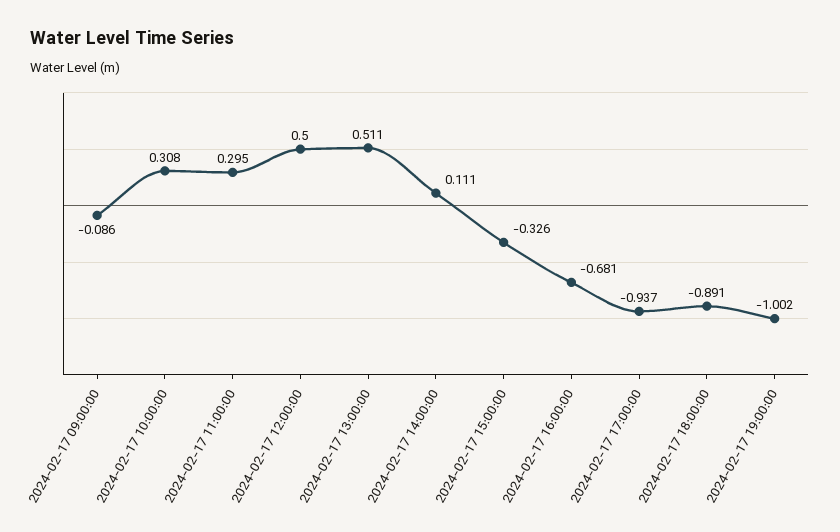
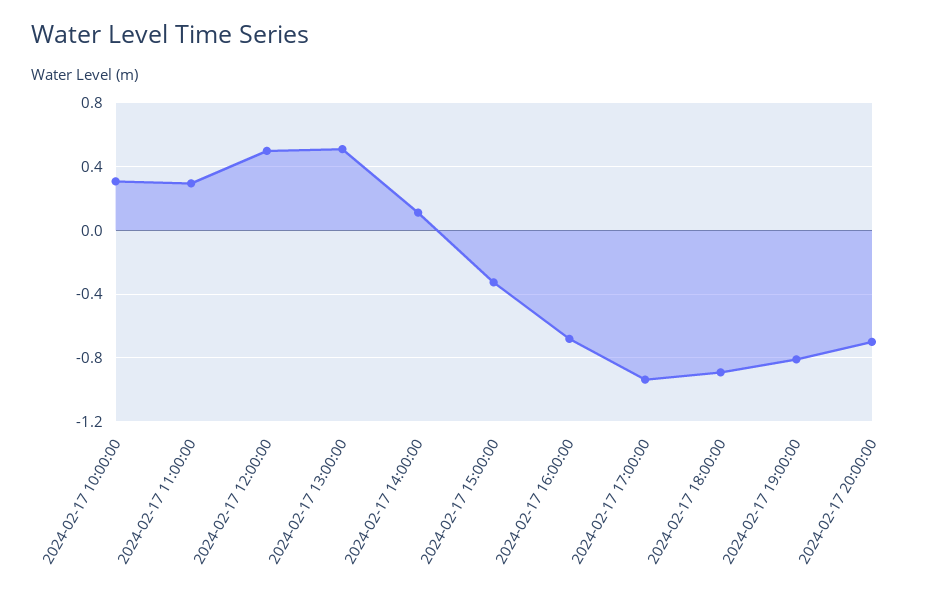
2024-02-17 09:00:00: -0.086 -> none
2024-02-17 19:00:00: -1.002 -> -0.8
2024-02-17 20:00:00: none -> -0.7

